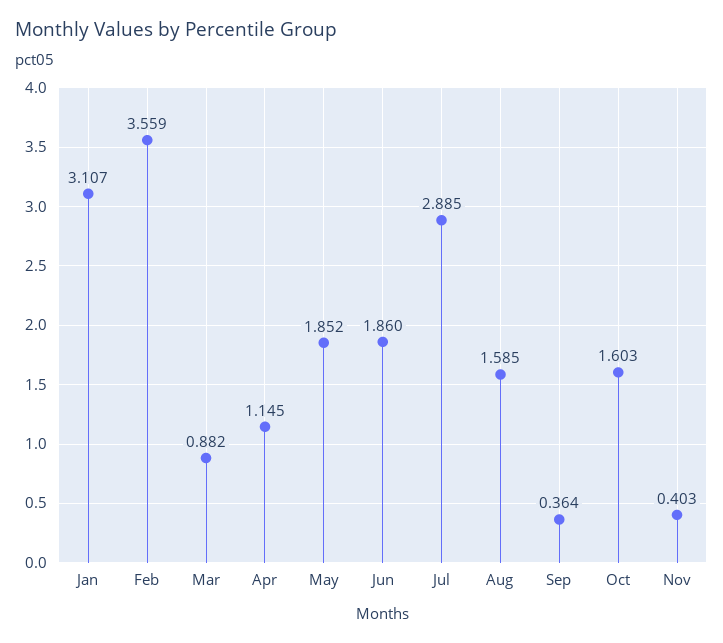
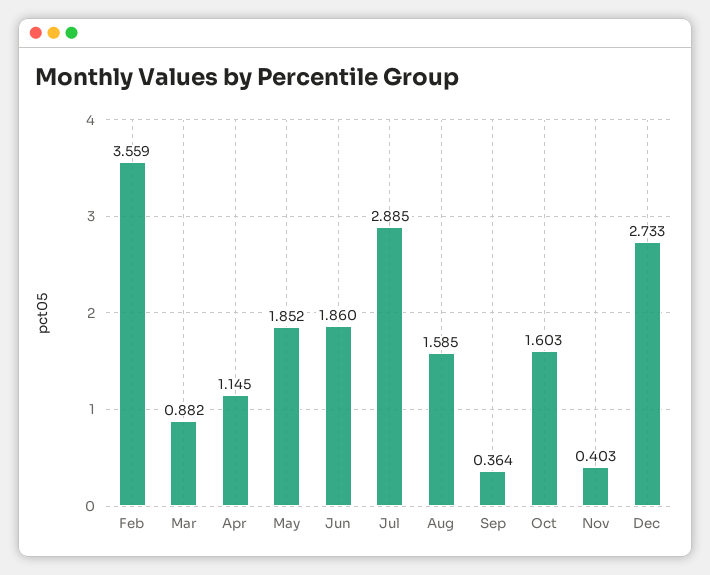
Jan: 3.107 -> none
Dec: none -> 2.733

